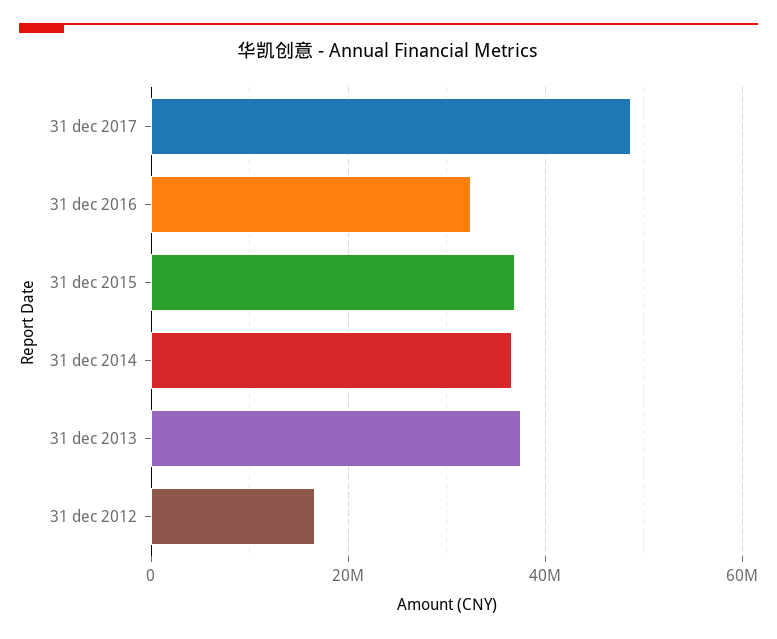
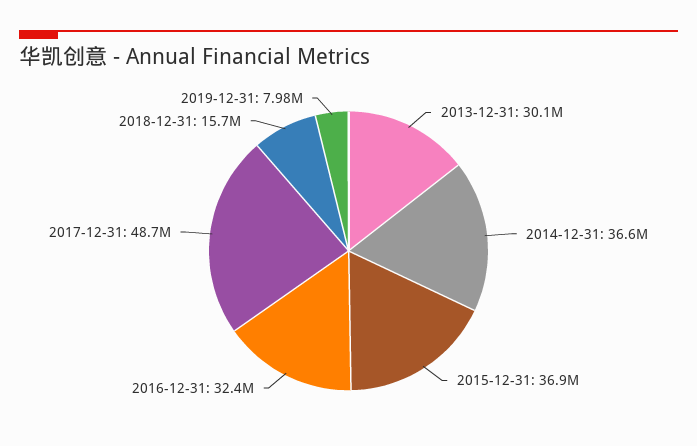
31 dec 2013: 38000000 -> 30100000
31 dec 2012: 16000000 -> none
2018-12-31: none -> 15700000
2019-12-31: none -> 7980000

